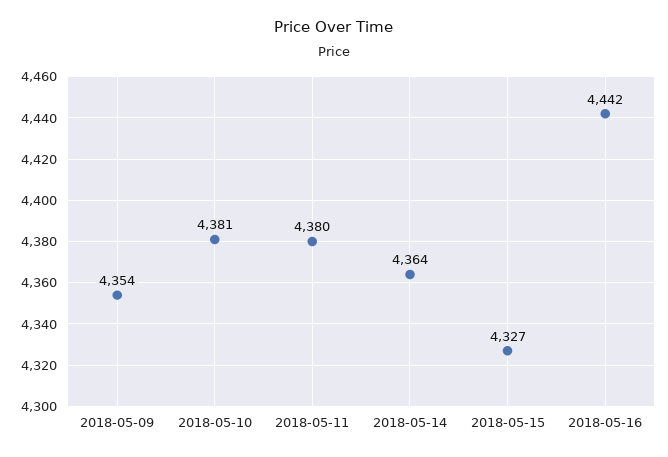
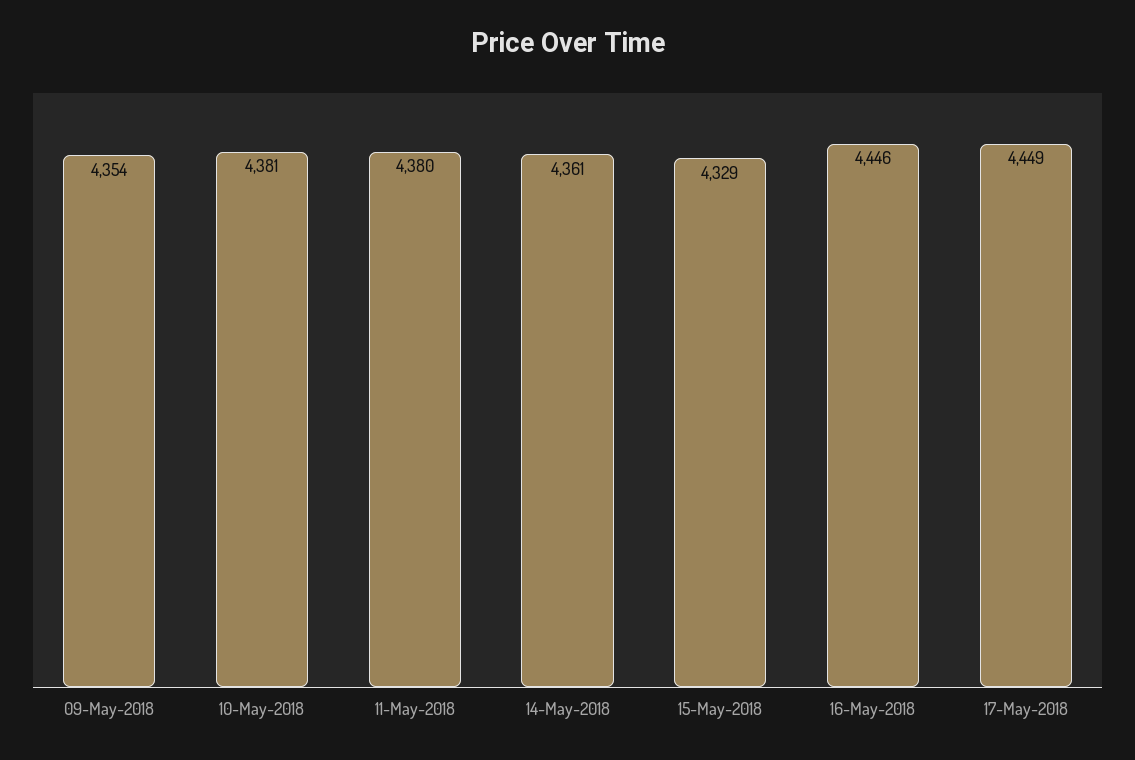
2018-05-14: 4364 -> 4361
2018-05-15: 4327 -> 4329
2018-05-16: 4442 -> 4446
17-May-2018: none -> 4449

